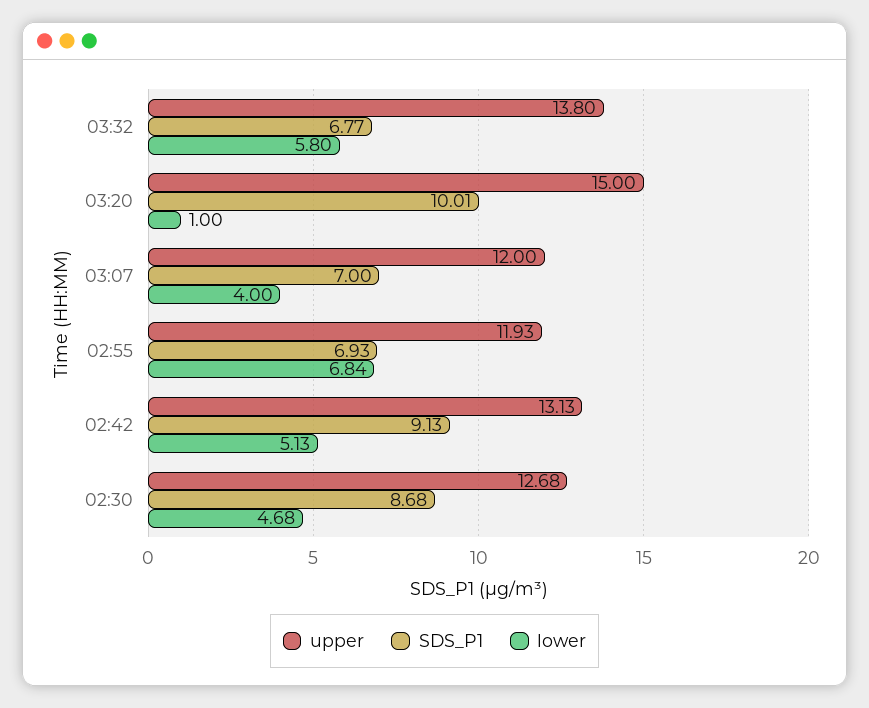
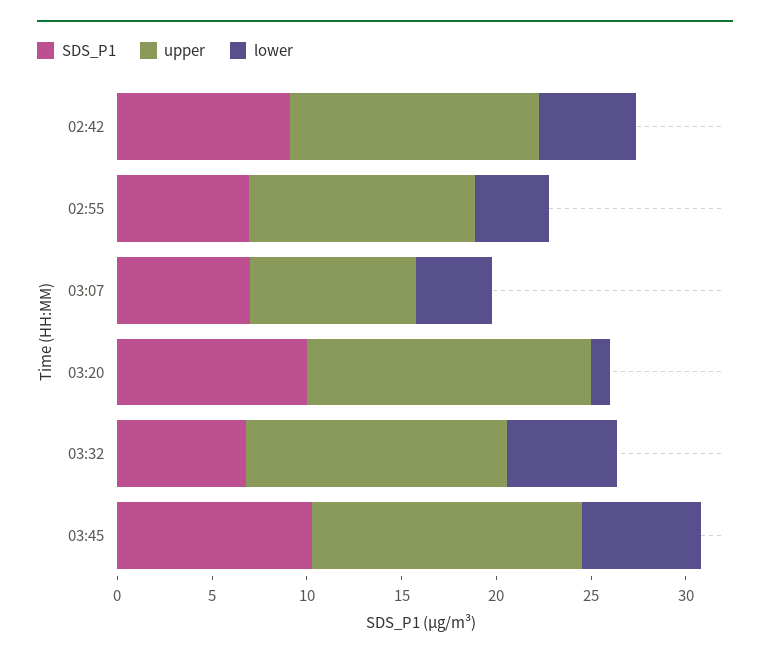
upper, 03:07: 12 -> 9
lower, 02:55: 6.84 -> 4
upper, 02:30: 12.68 -> none
SDS_P1, 02:30: 8.68 -> none
lower, 02:30: 4.68 -> none
SDS_P1, 03:45: none -> 10
upper, 03:45: none -> 14
lower, 03:45: none -> 6

